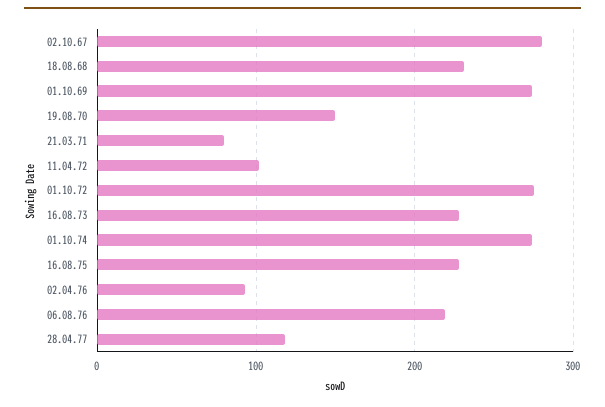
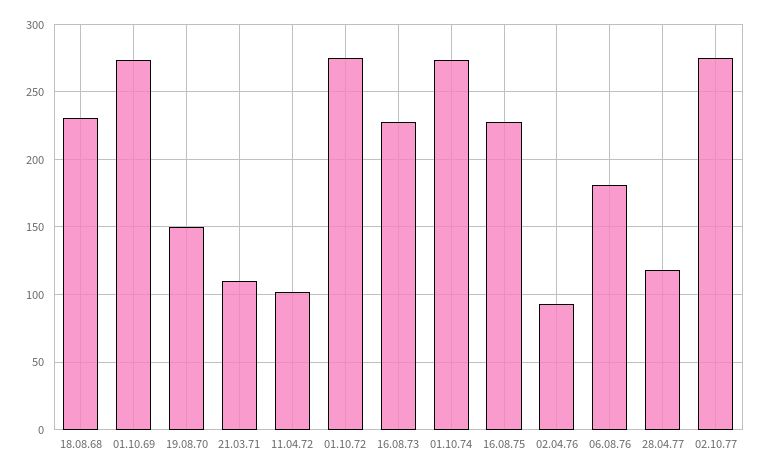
02.10.67: 280 -> none
21.03.71: 80 -> 110
06.08.76: 220 -> 180
02.10.77: none -> 275

